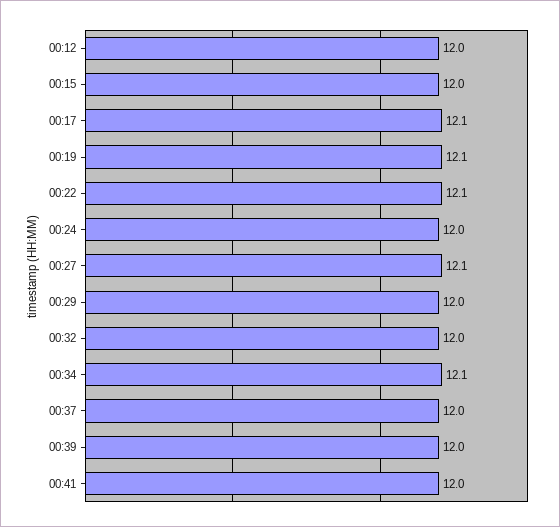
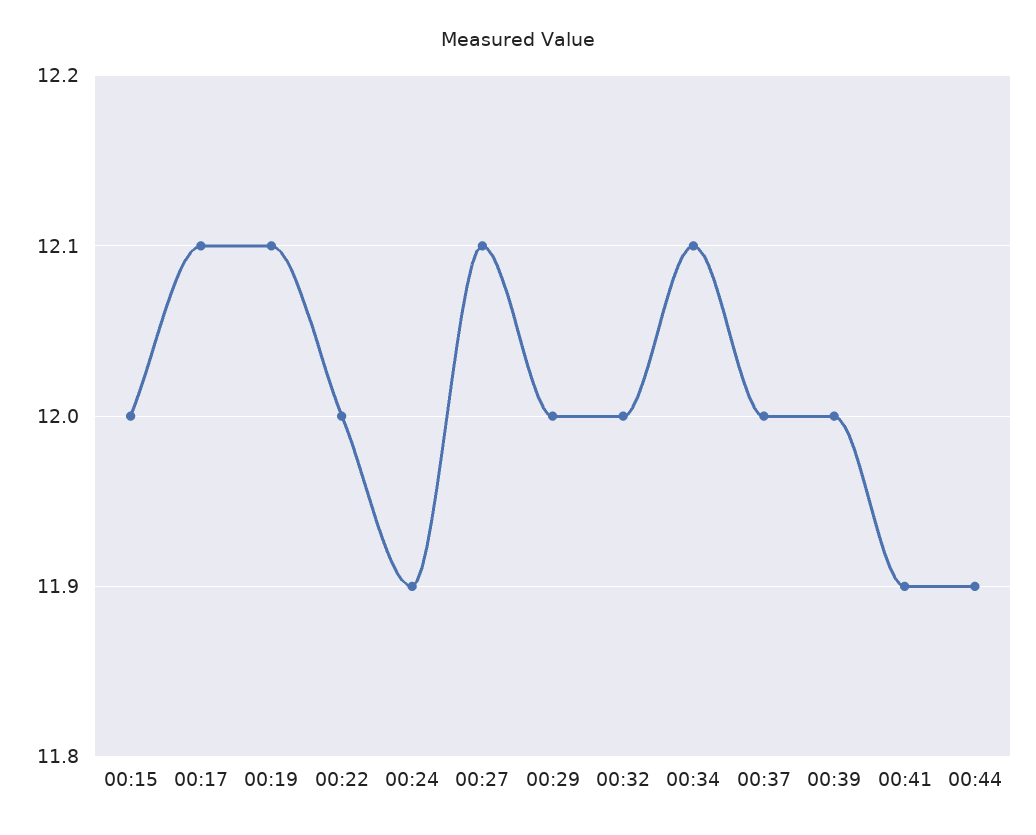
00:12: 12 -> none
00:22: 12.1 -> 12
00:24: 12 -> 11.9
00:41: 12 -> 11.9
00:44: none -> 11.9

